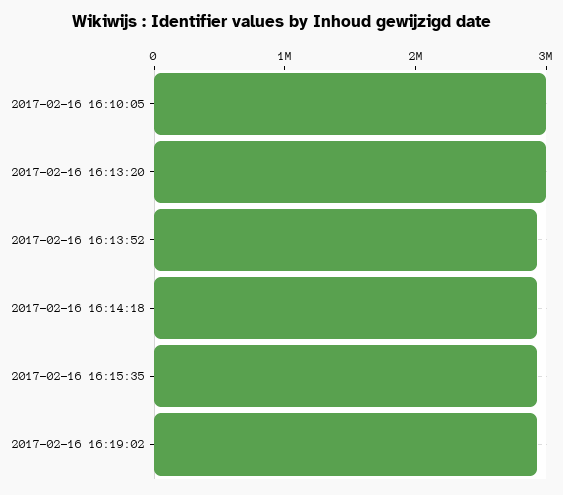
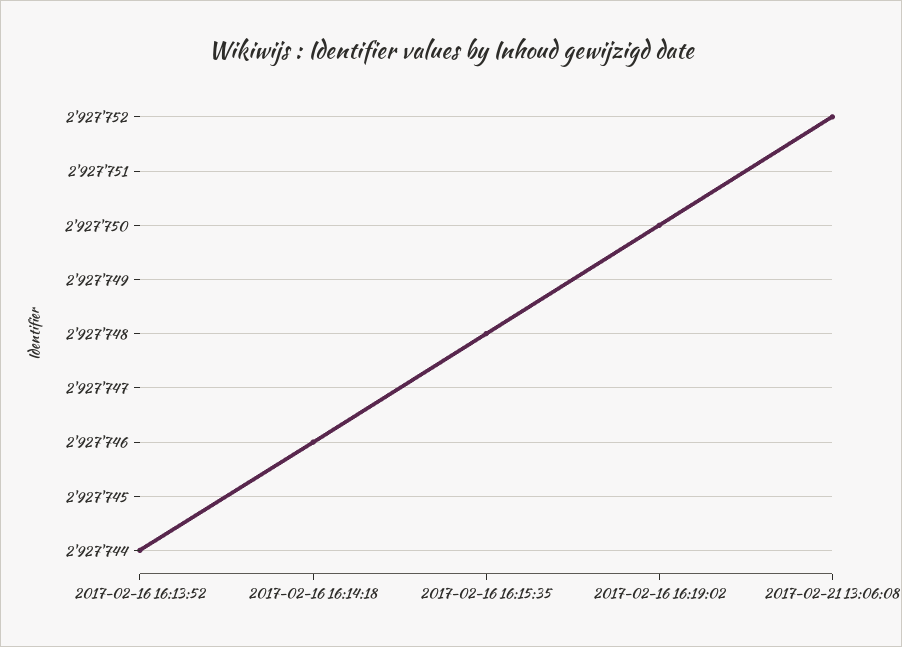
2017-02-16 16:10:05: 3000000 -> none
2017-02-16 16:13:20: 3000000 -> none
2017-02-21 13:06:08: none -> 2927752

